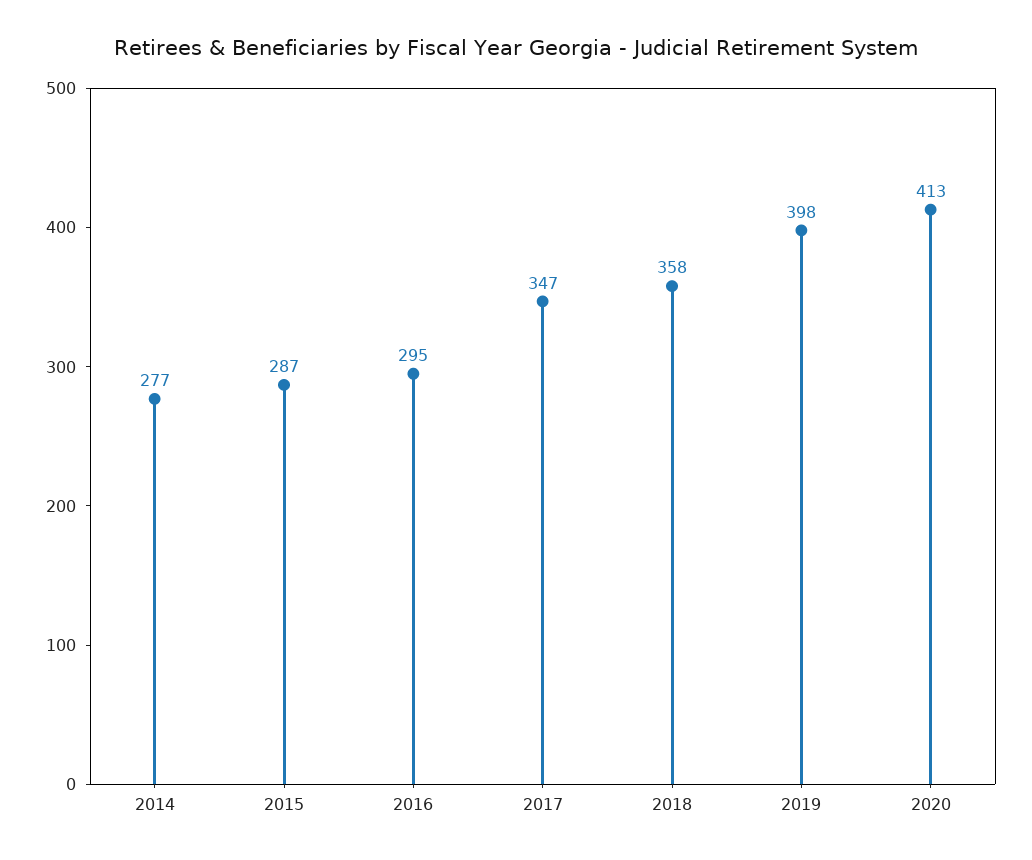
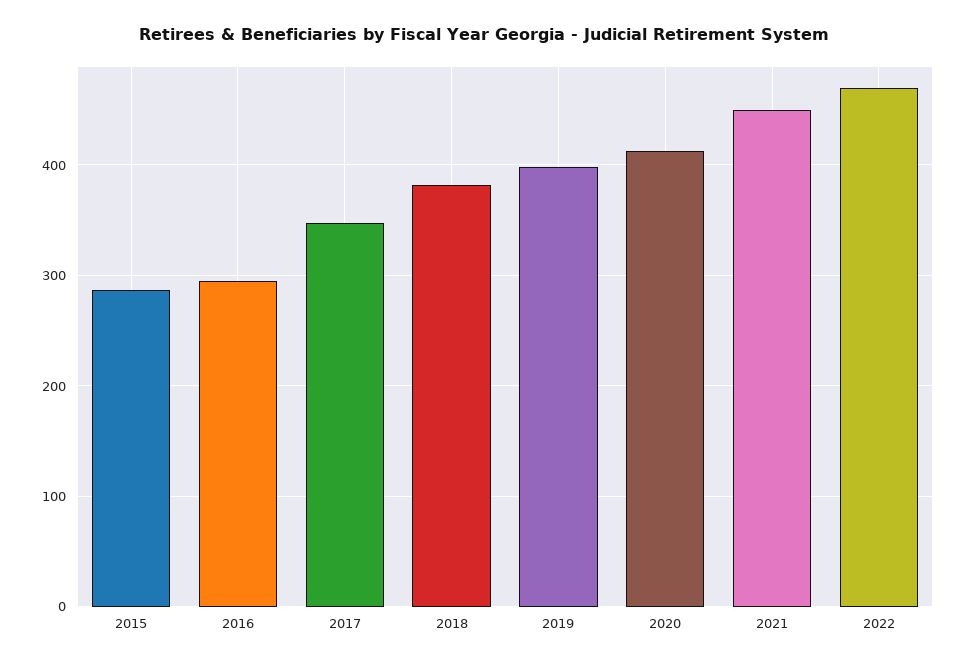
2014: 277 -> none
2018: 358 -> 380
2021: none -> 450
2022: none -> 470

